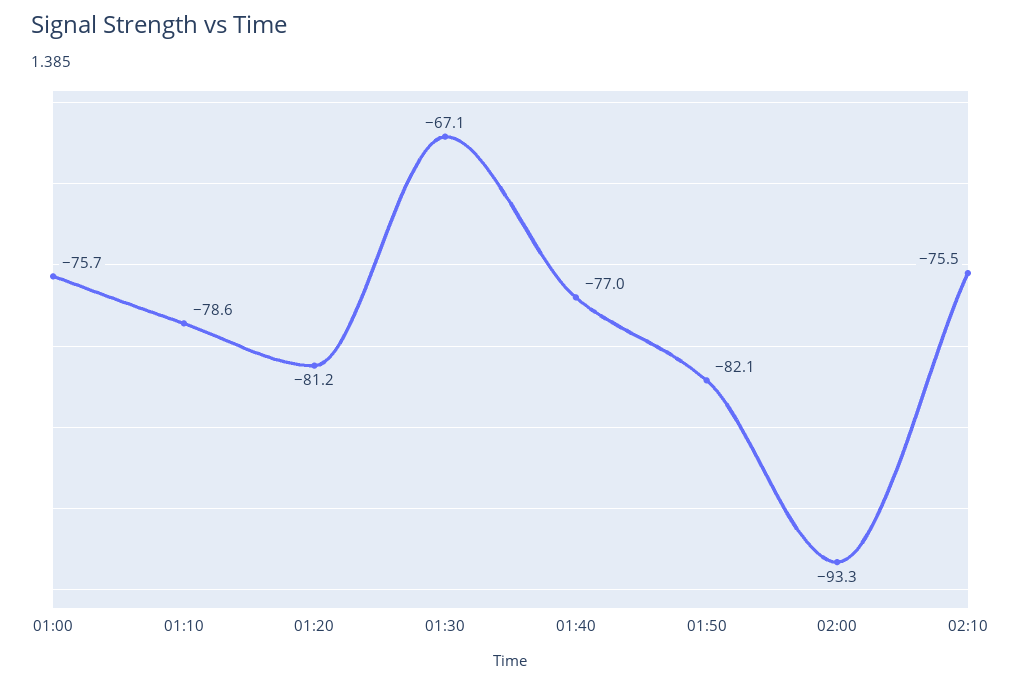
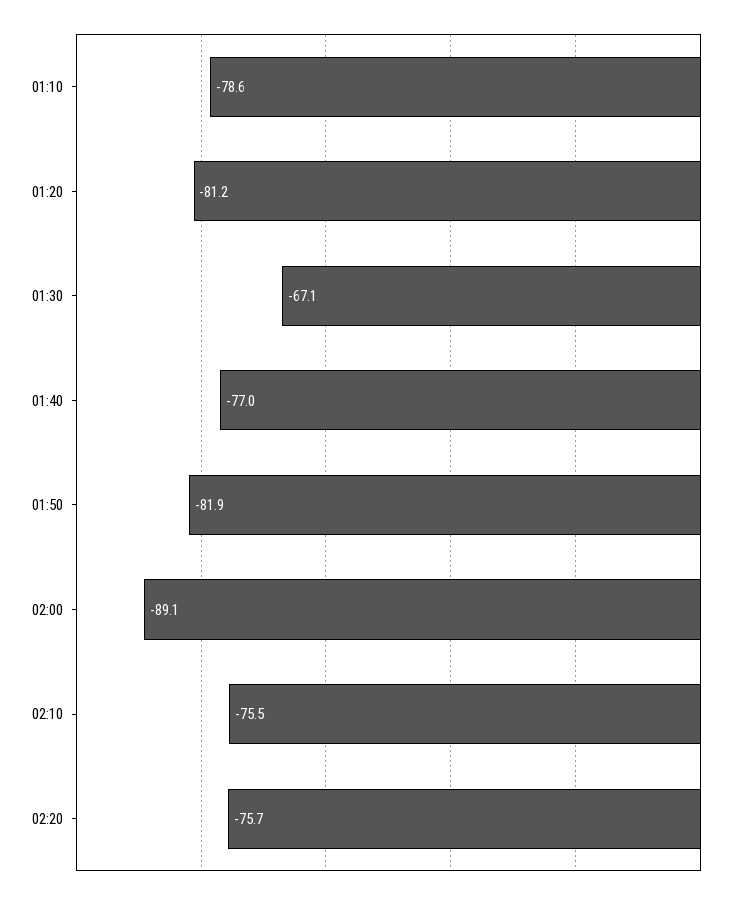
01:00: -75.7 -> none
01:50: -82.1 -> -81.9
02:00: -93.3 -> -89.1
02:20: none -> -75.7

